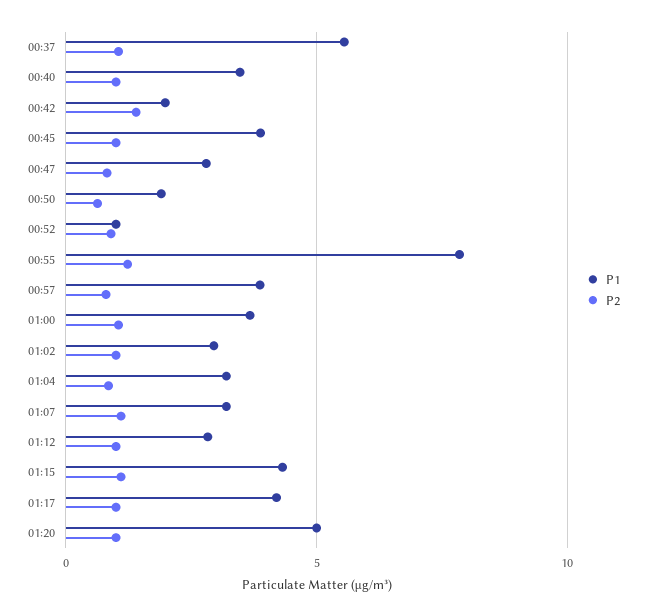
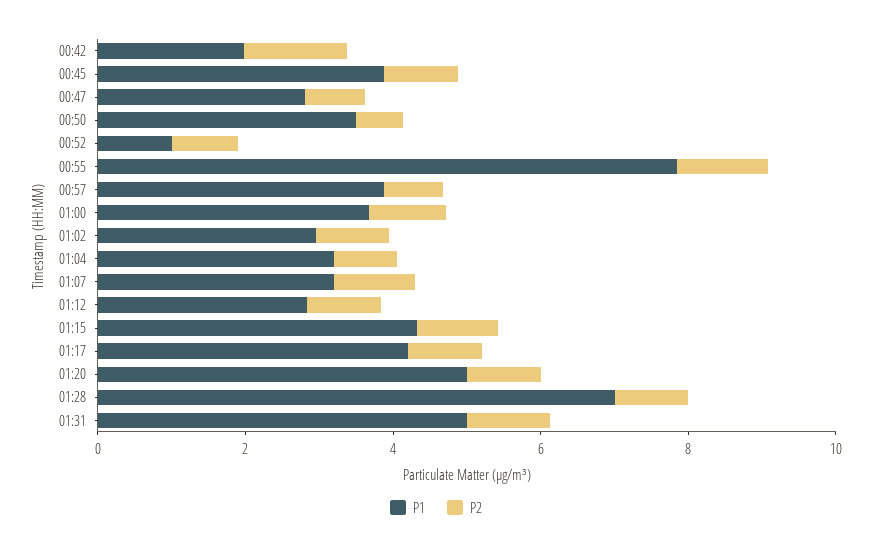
P1, 00:37: 5.5 -> none
P2, 00:37: 1 -> none
P1, 00:40: 3.5 -> none
P2, 00:40: 1 -> none
P1, 00:50: 2 -> 3.5
P1, 01:28: none -> 7
P2, 01:28: none -> 1
P1, 01:31: none -> 5
P2, 01:31: none -> 1

